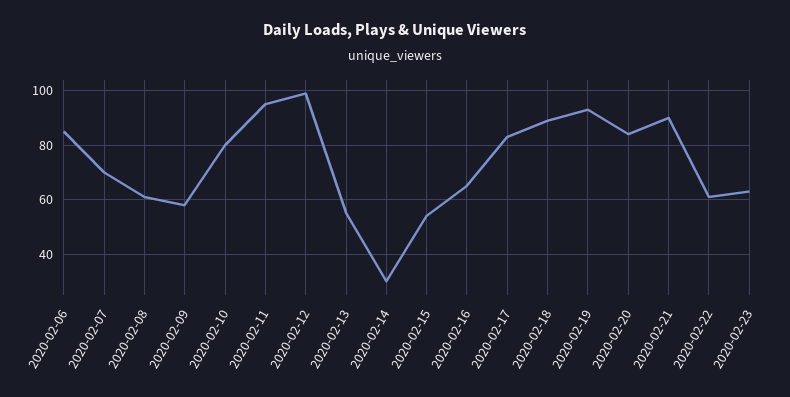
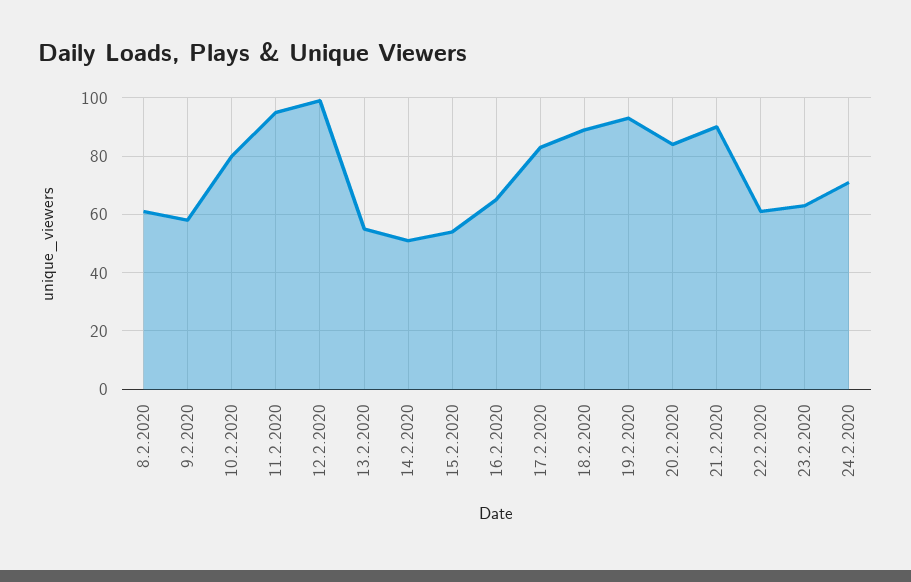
2020-02-06: 85 -> none
2020-02-07: 70 -> none
2020-02-14: 30 -> 50
24.2.2020: none -> 70

